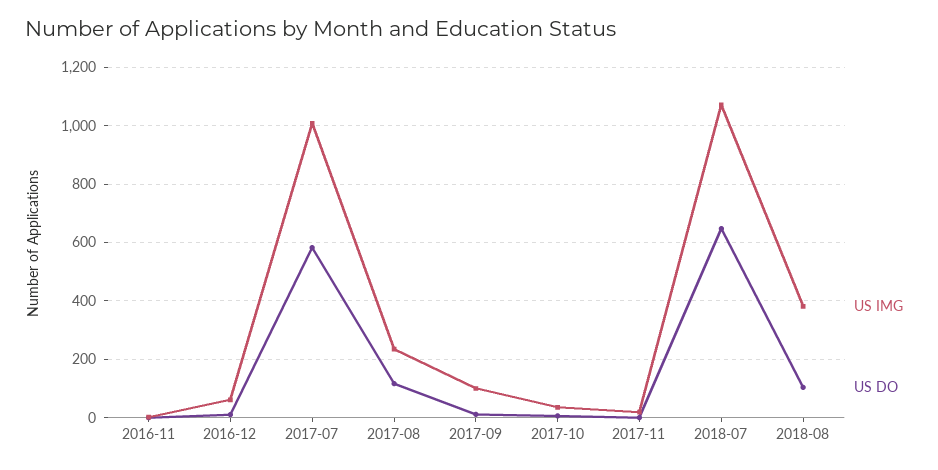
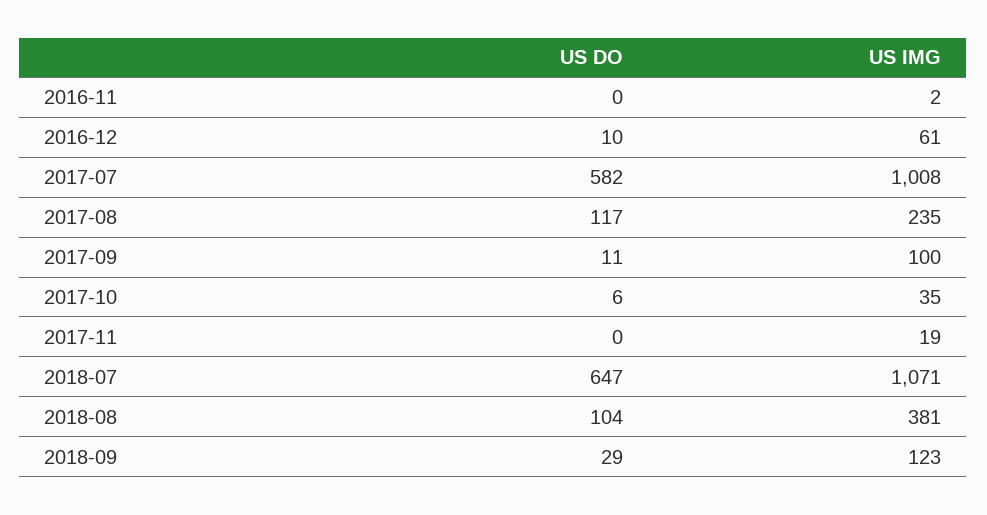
US DO, 2018-09: none -> 29
US IMG, 2018-09: none -> 123

